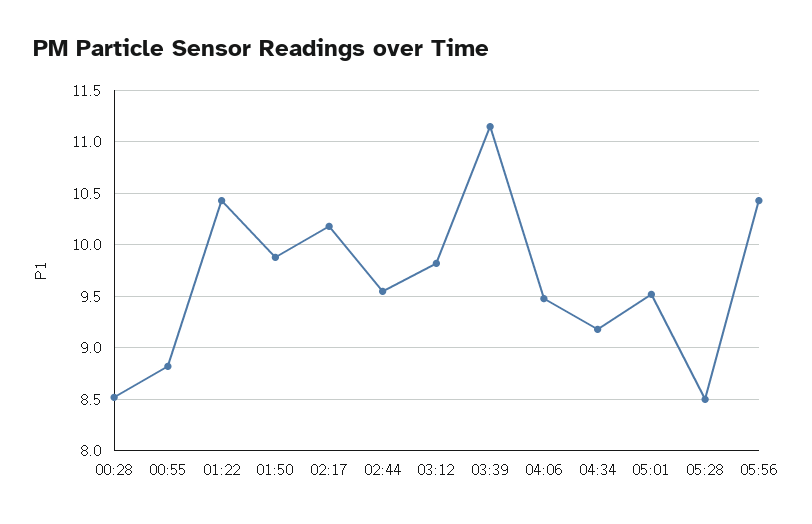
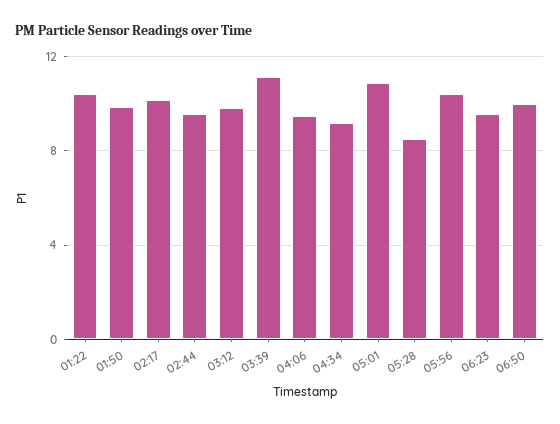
00:28: 8.5 -> none
00:55: 8.8 -> none
05:01: 9.5 -> 11
06:23: none -> 9.5
06:50: none -> 10

